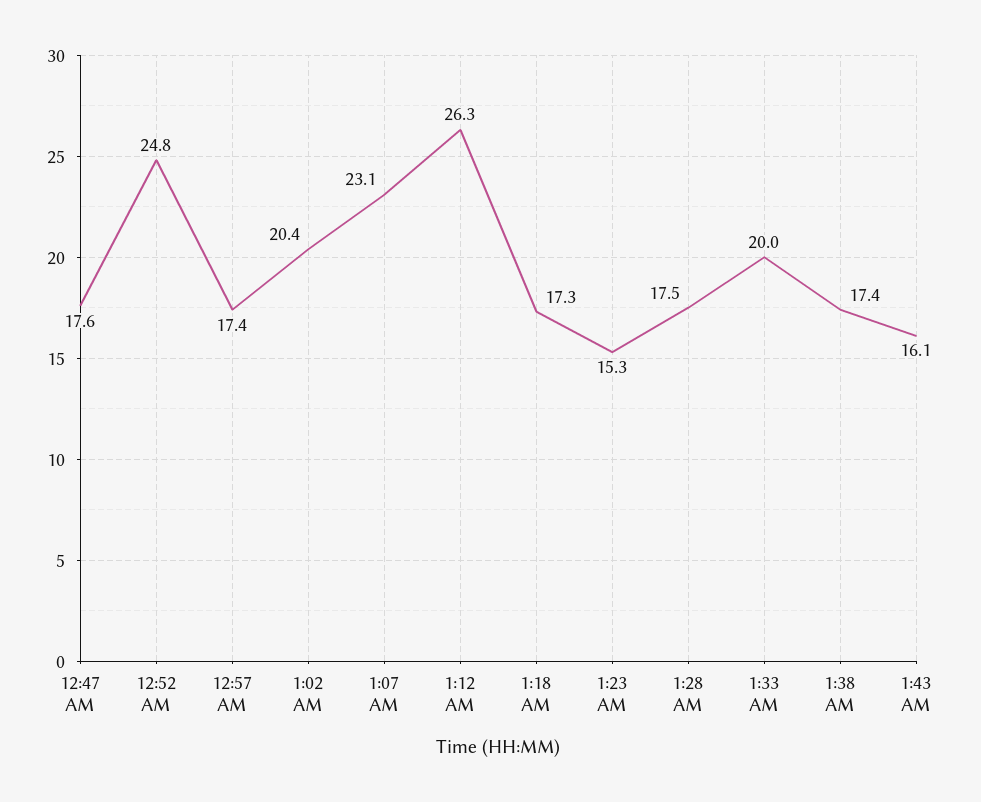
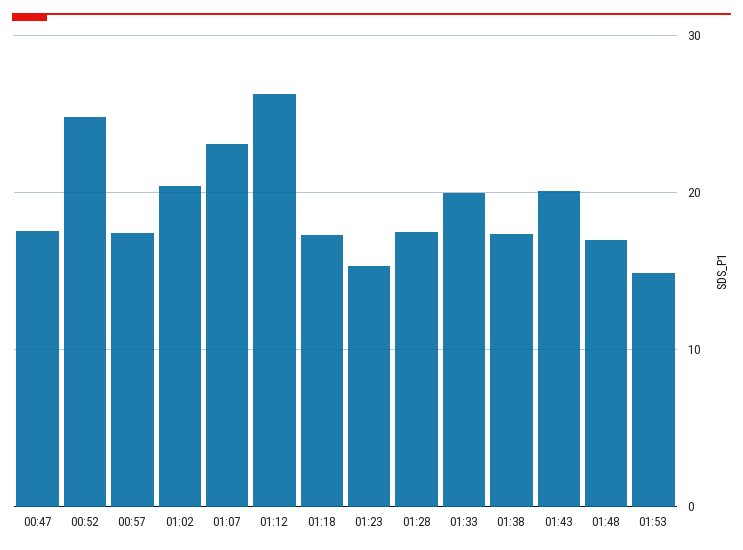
1:43 AM: 16.1 -> 20
01:48: none -> 17
01:53: none -> 15

